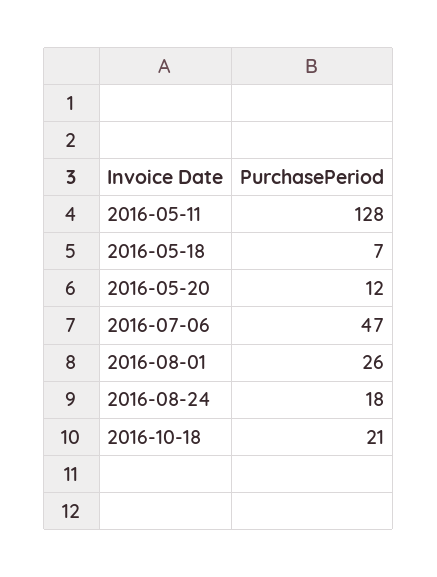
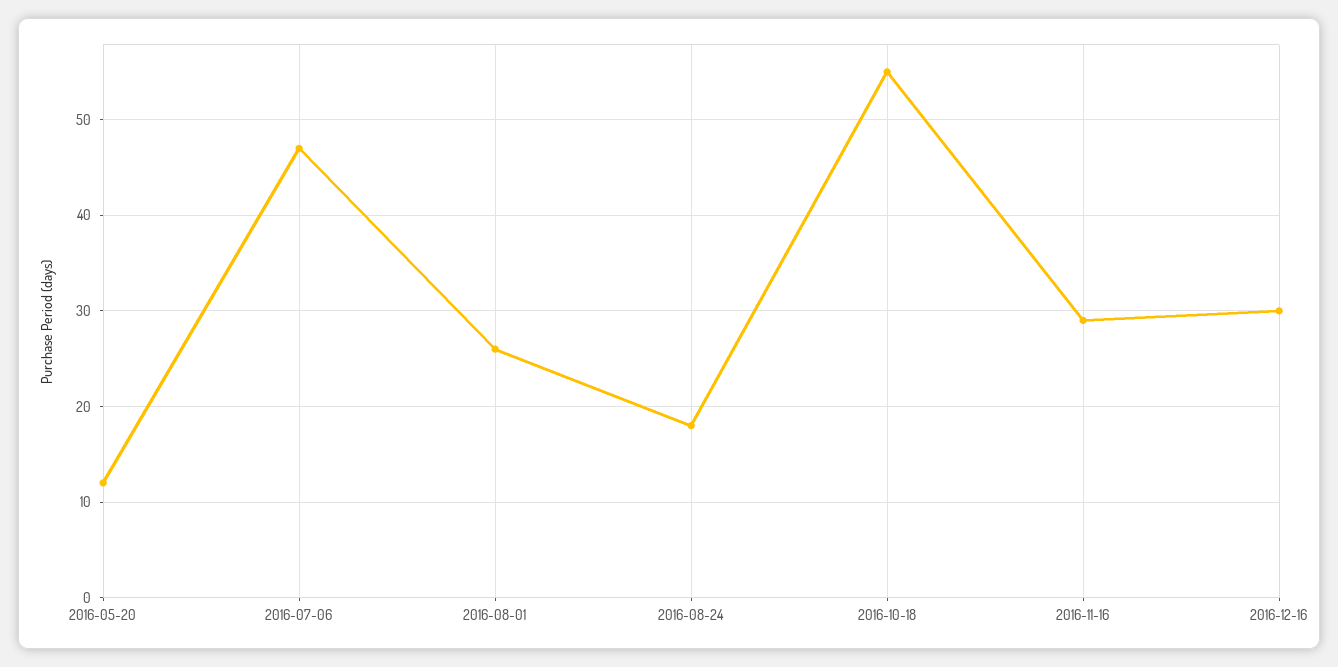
2016-05-11: 128 -> none
2016-05-18: 7 -> none
2016-10-18: 21 -> 55
2016-11-16: none -> 29
2016-12-16: none -> 30

